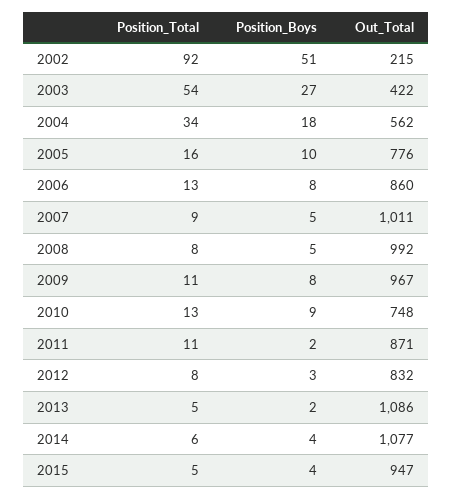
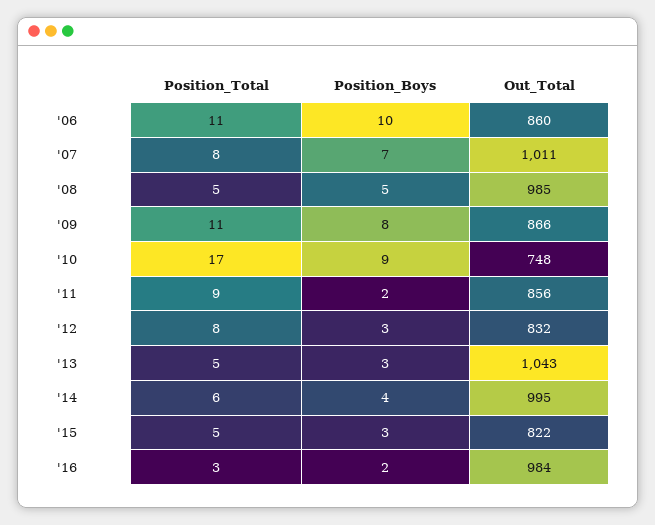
Position_Total, 2002: 92 -> none
Position_Boys, 2002: 51 -> none
Out_Total, 2002: 215 -> none
Position_Total, 2003: 54 -> none
Position_Boys, 2003: 27 -> none
Out_Total, 2003: 422 -> none
Position_Total, 2004: 34 -> none
Position_Boys, 2004: 18 -> none
Out_Total, 2004: 562 -> none
Position_Total, 2005: 16 -> none
Position_Boys, 2005: 10 -> none
Out_Total, 2005: 776 -> none
Position_Total, 2006: 13 -> 11
Position_Boys, 2006: 8 -> 10
Position_Total, 2007: 9 -> 8
Position_Boys, 2007: 5 -> 7
Position_Total, 2008: 8 -> 5
Out_Total, 2008: 992 -> 985
Out_Total, 2009: 967 -> 866
Position_Total, 2010: 13 -> 17
Position_Total, 2011: 11 -> 9
Out_Total, 2011: 871 -> 856
Position_Boys, 2013: 2 -> 3
Out_Total, 2013: 1086 -> 1043
Out_Total, 2014: 1077 -> 995
Position_Boys, 2015: 4 -> 3
Out_Total, 2015: 947 -> 822
Position_Total, '16: none -> 3
Position_Boys, '16: none -> 2
Out_Total, '16: none -> 984

